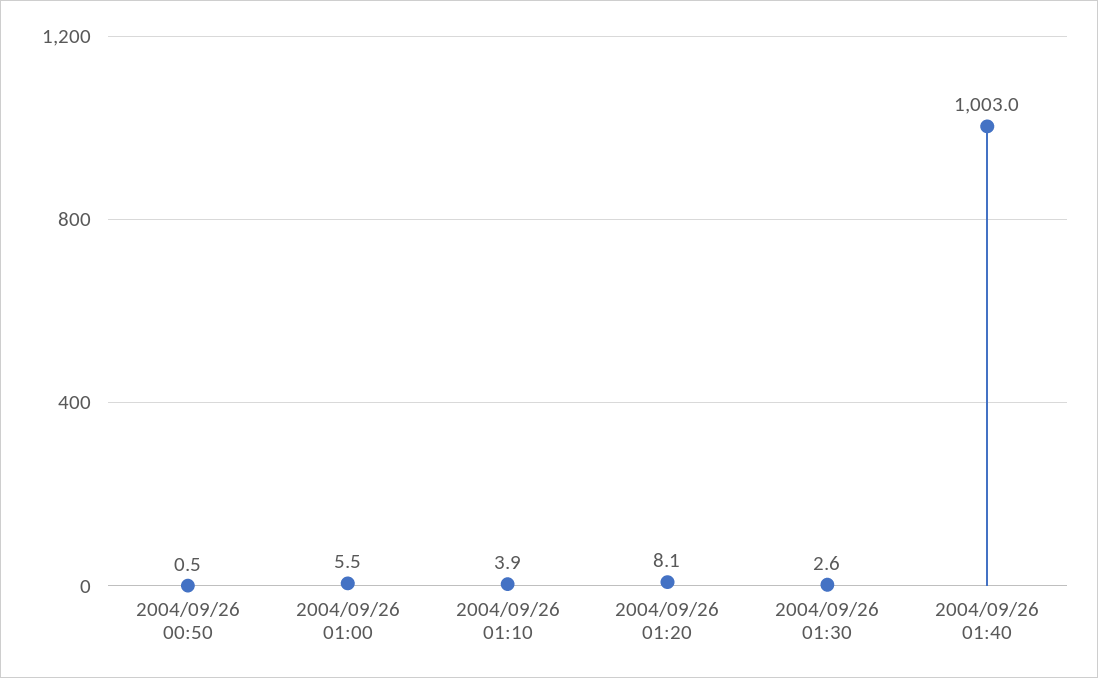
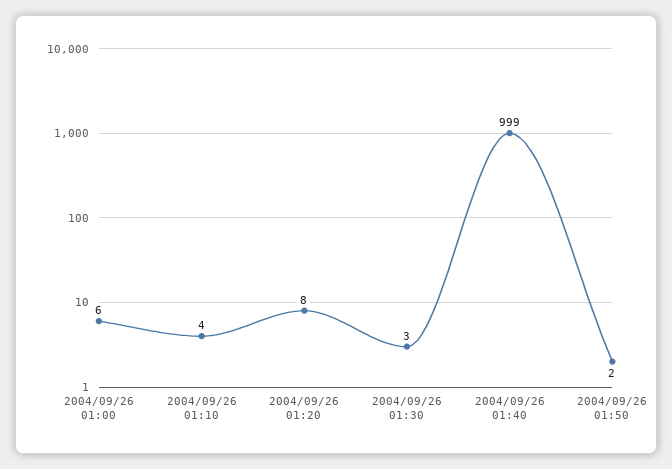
2004/09/26 00:50: 0.5 -> none
2004/09/26 01:40: 1003 -> 999
2004/09/26 01:50: none -> 2

